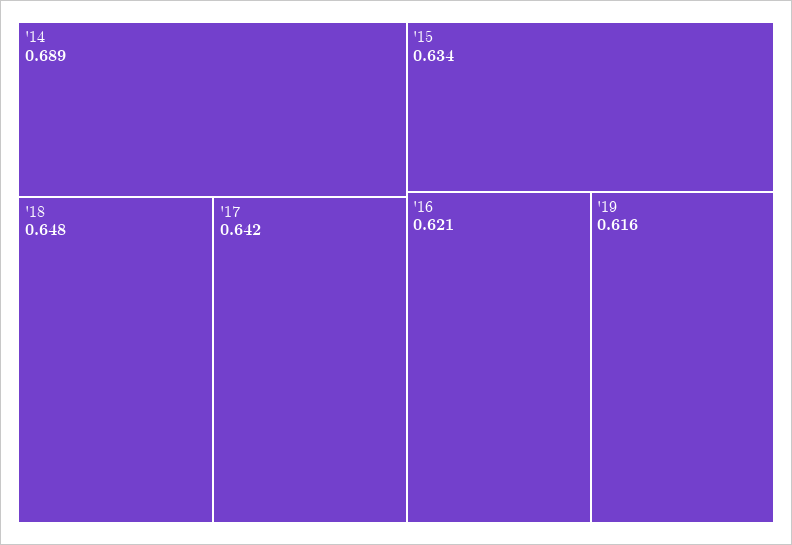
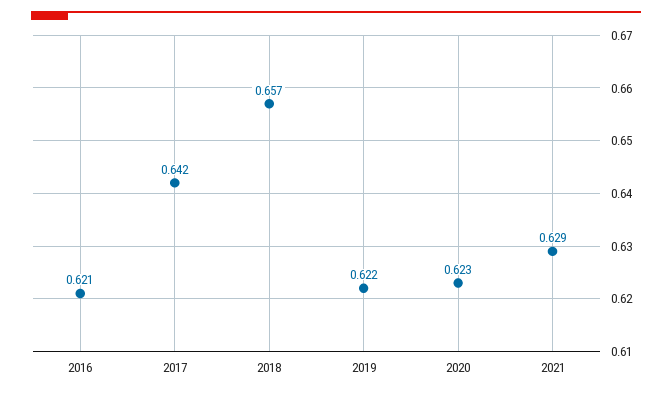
'14: 0.689 -> none
'18: 0.648 -> 0.657
'15: 0.634 -> none
'19: 0.616 -> 0.622
2020: none -> 0.623
2021: none -> 0.629

